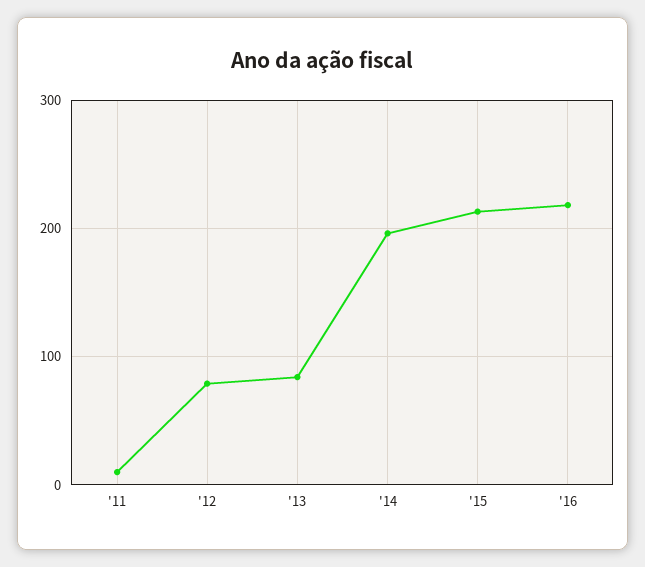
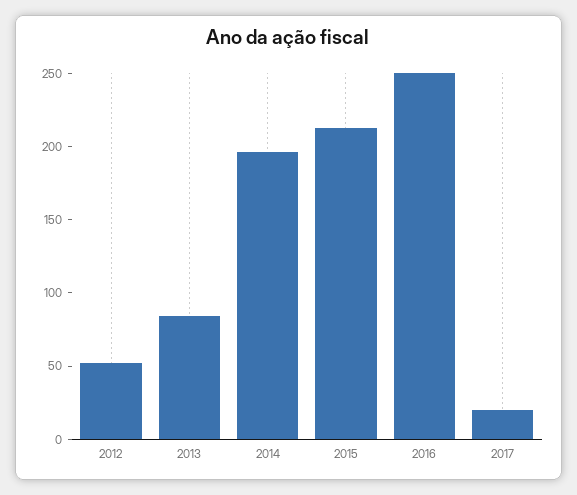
'11: 10 -> none
'12: 80 -> 50
'16: 220 -> 250
2017: none -> 20

